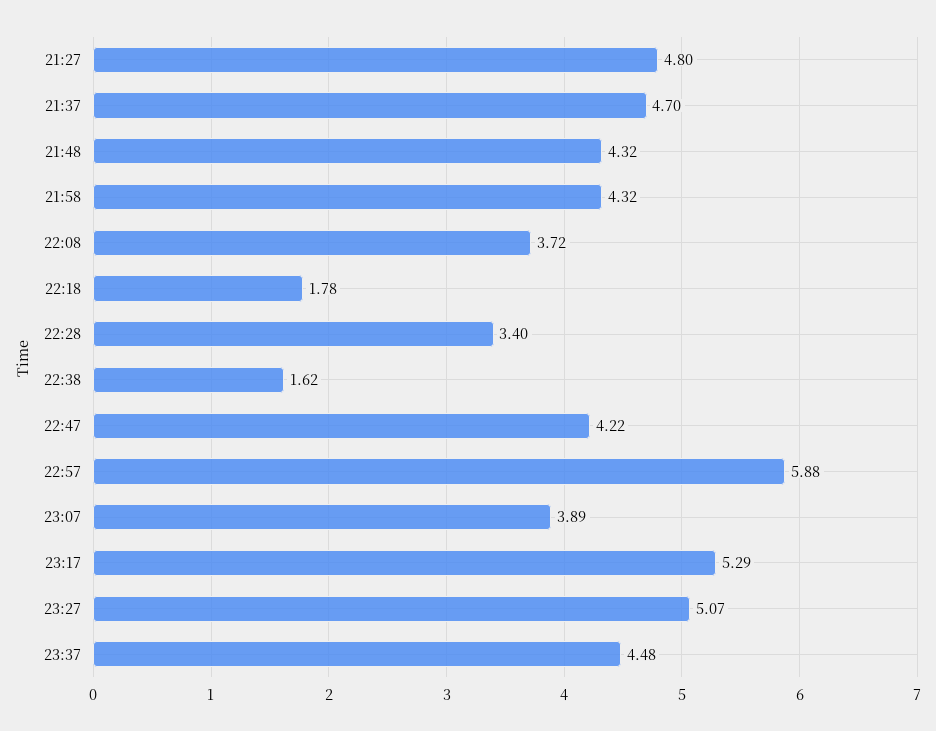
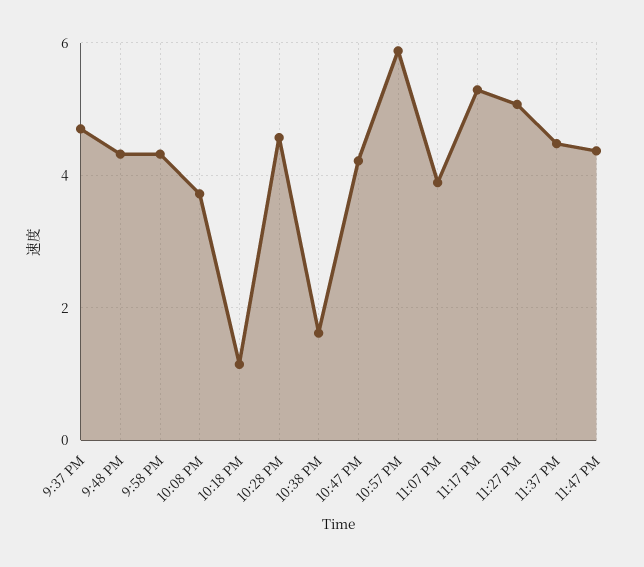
21:27: 4.8 -> none
22:18: 1.78 -> 1.2
22:28: 3.4 -> 4.6
11:47 PM: none -> 4.4

